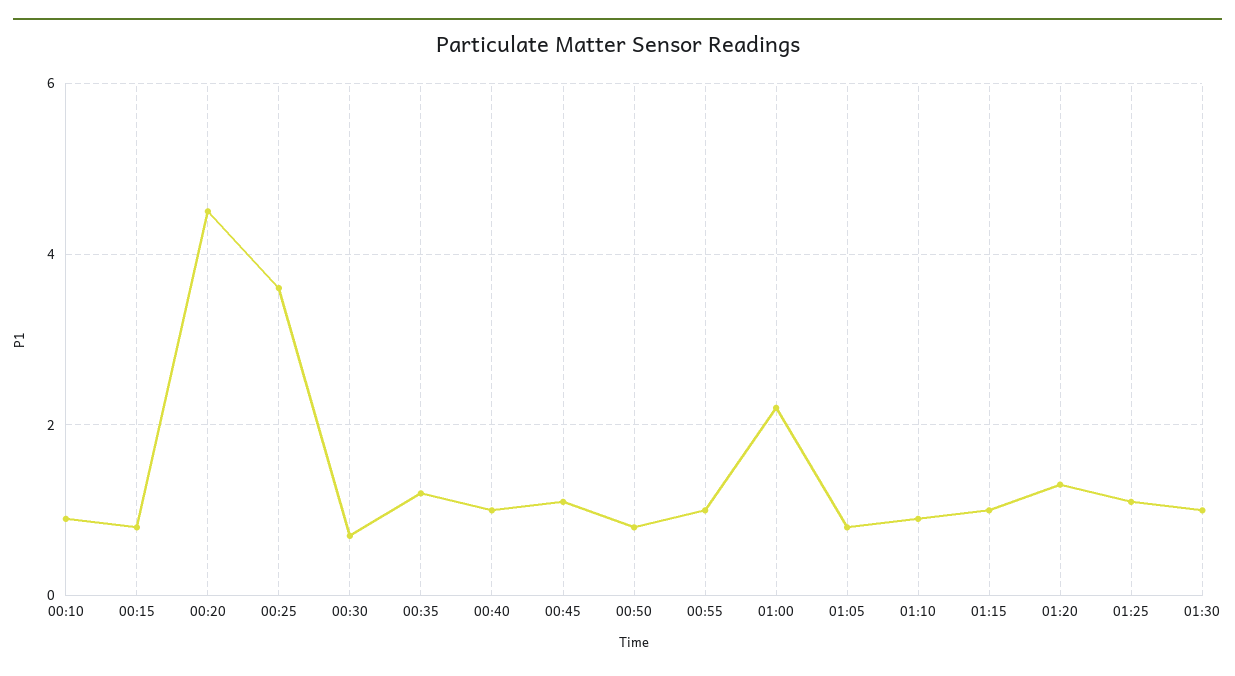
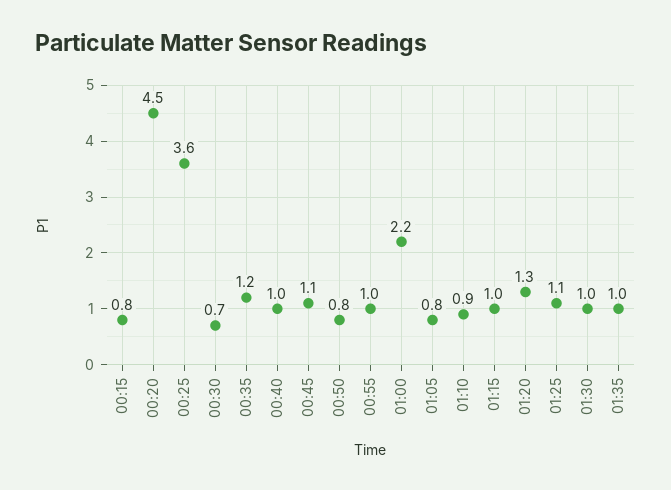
00:10: 1 -> none
01:35: none -> 1

